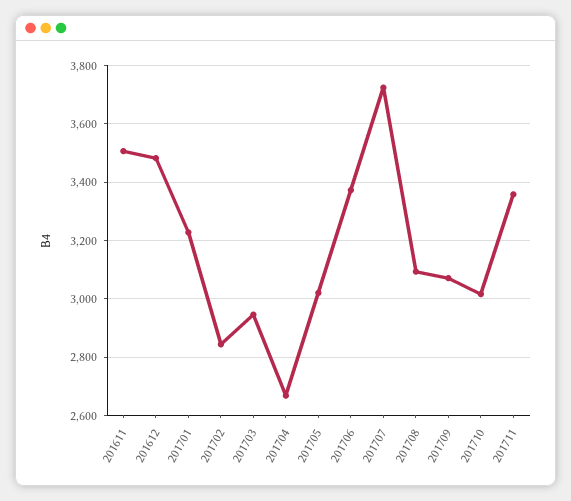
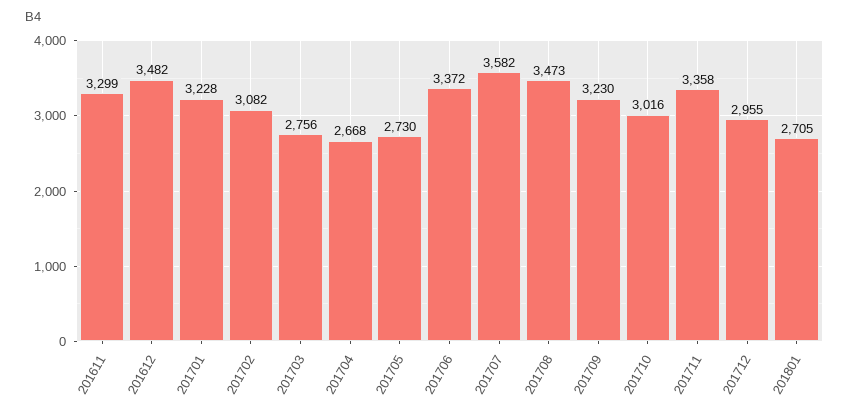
201611: 3500 -> 3299
201702: 2850 -> 3082
201703: 2950 -> 2756
201705: 3025 -> 2730
201707: 3725 -> 3582
201708: 3100 -> 3473
201709: 3075 -> 3230
201712: none -> 2955
201801: none -> 2705

